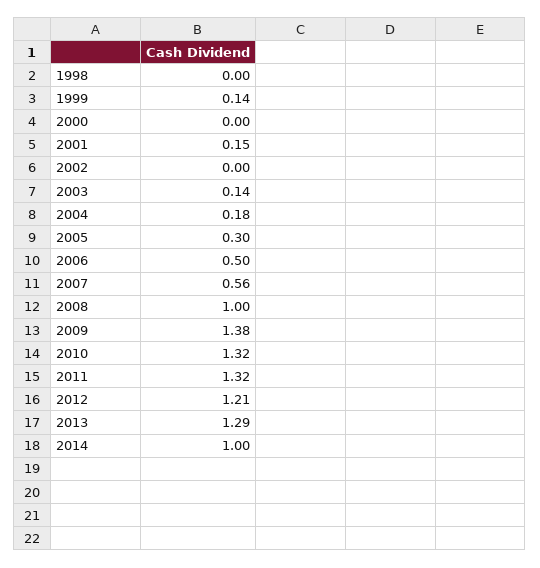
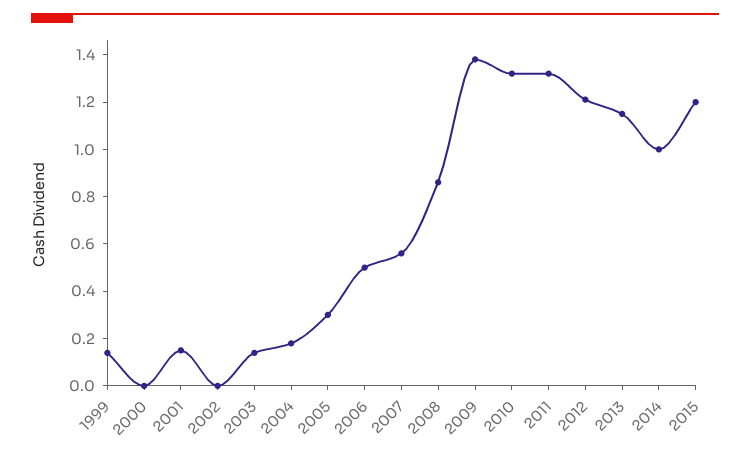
1998: 0 -> none
2008: 1 -> 0.85
2013: 1.29 -> 1.15
2015: none -> 1.2

